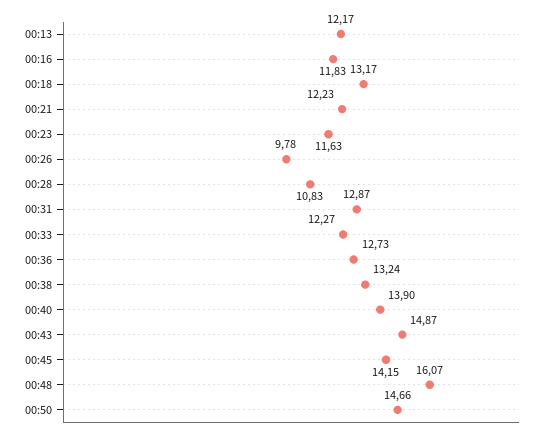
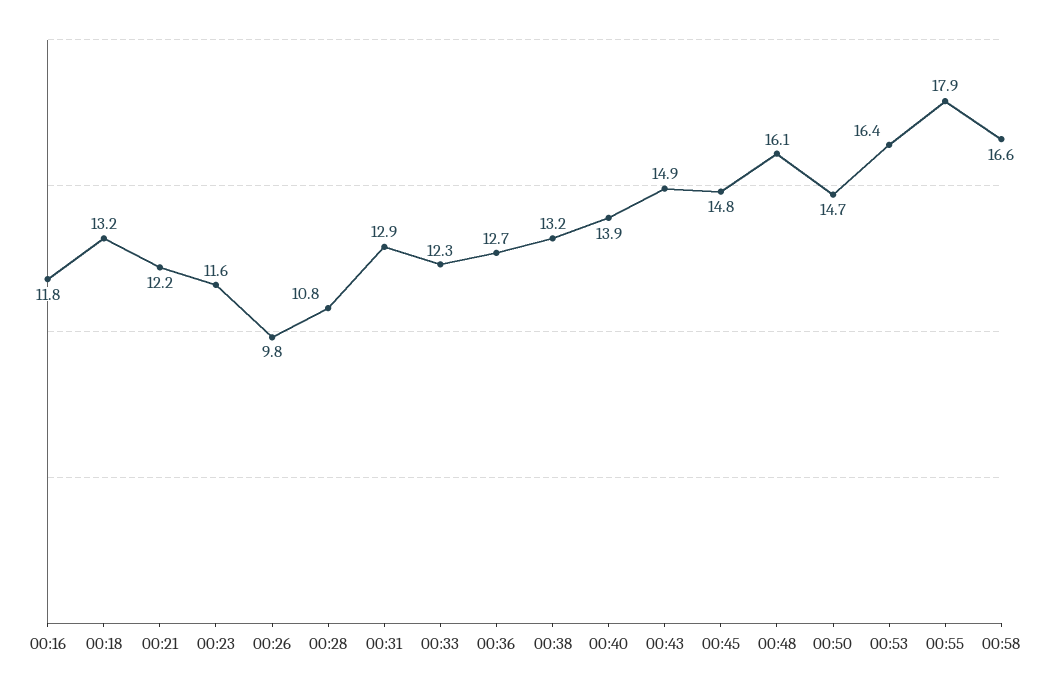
00:13: 12.17 -> none
00:45: 14.15 -> 14.8
00:53: none -> 16.4
00:55: none -> 17.9
00:58: none -> 16.6

